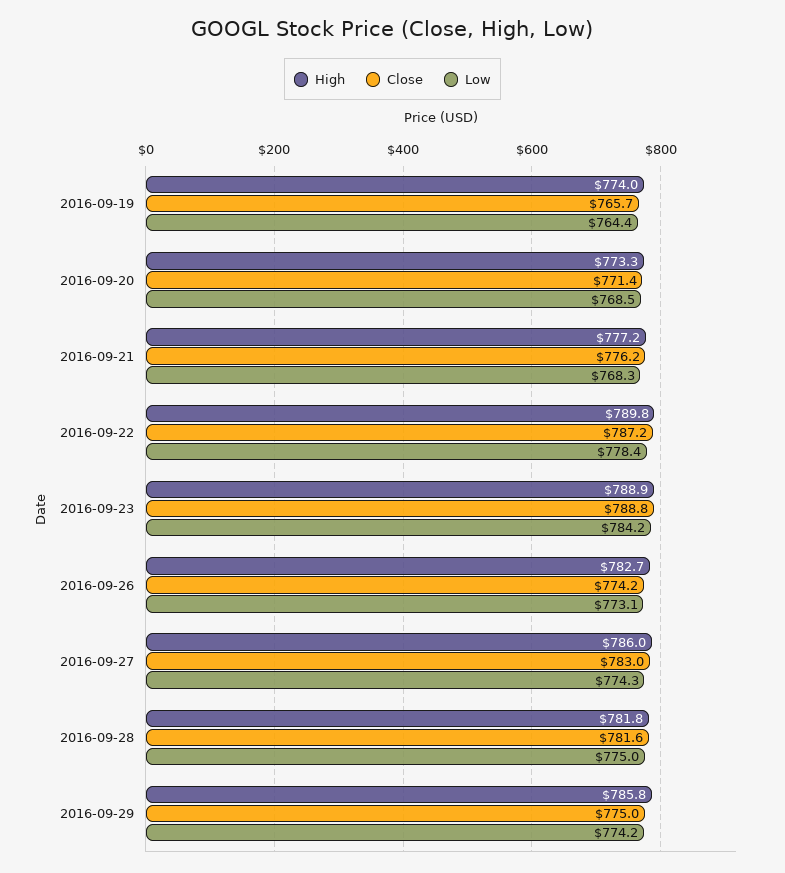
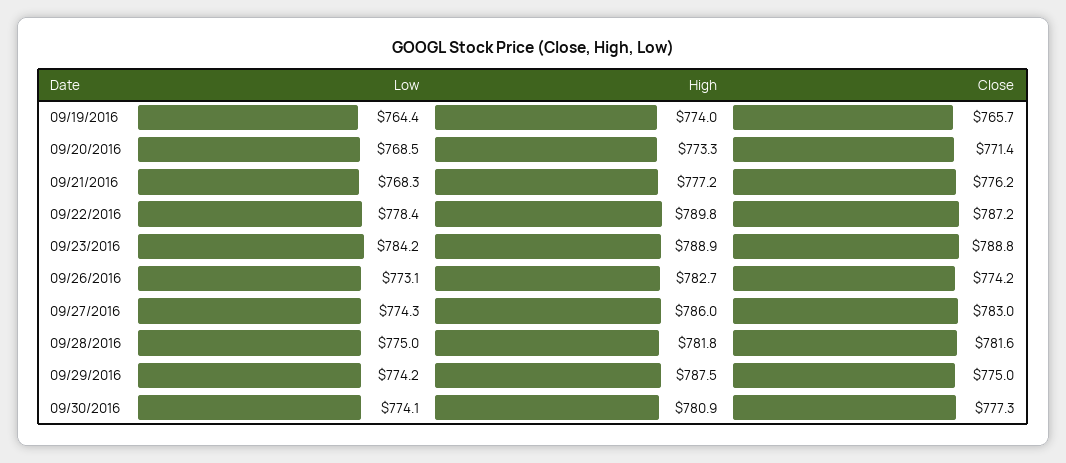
High, 2016-09-29: 785.8 -> 787.5
Low, 09/30/2016: none -> 774.1
High, 09/30/2016: none -> 780.9
Close, 09/30/2016: none -> 777.3

